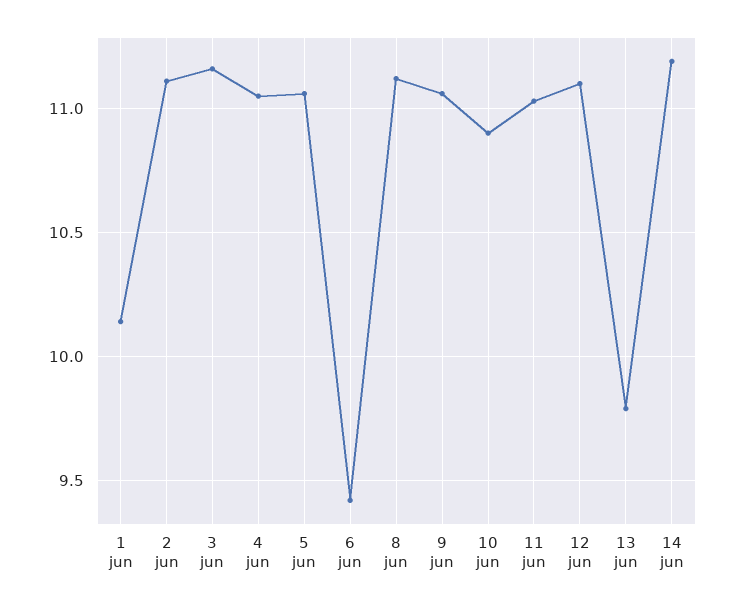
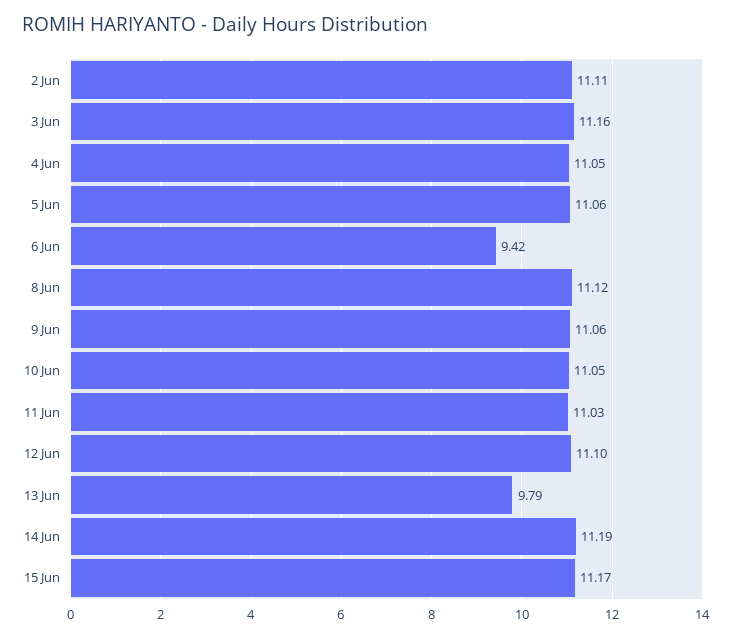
1 jun: 10.15 -> none
10 jun: 10.9 -> 11.05
15 Jun: none -> 11.17

